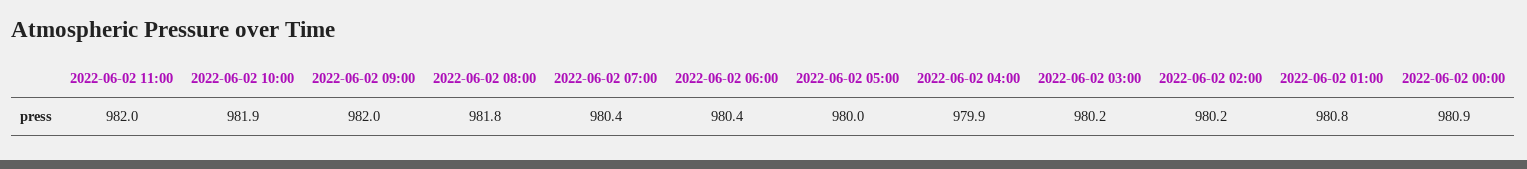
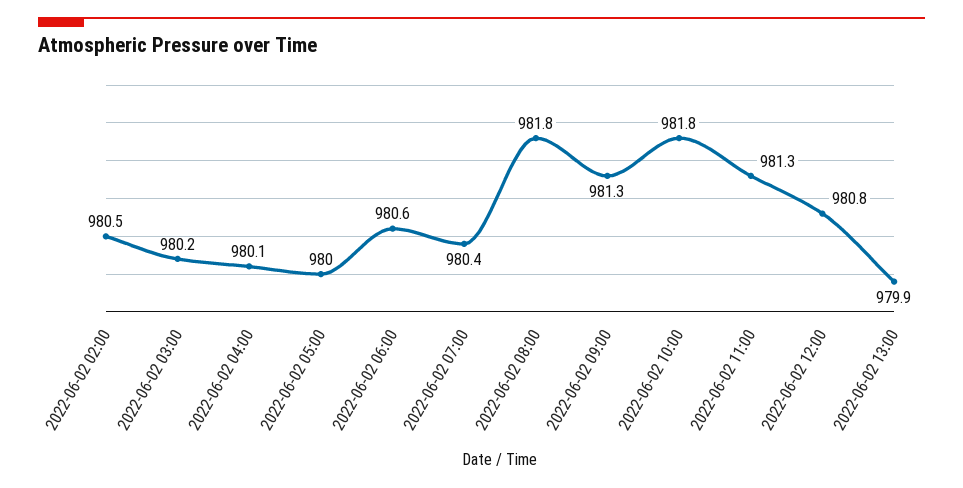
2022-06-02 11:00: 982 -> 981.3
2022-06-02 10:00: 981.9 -> 981.8
2022-06-02 09:00: 982 -> 981.3
2022-06-02 06:00: 980.4 -> 980.6
2022-06-02 04:00: 979.9 -> 980.1
2022-06-02 02:00: 980.2 -> 980.5
2022-06-02 01:00: 980.8 -> none
2022-06-02 00:00: 980.9 -> none
2022-06-02 12:00: none -> 980.8
2022-06-02 13:00: none -> 979.9

